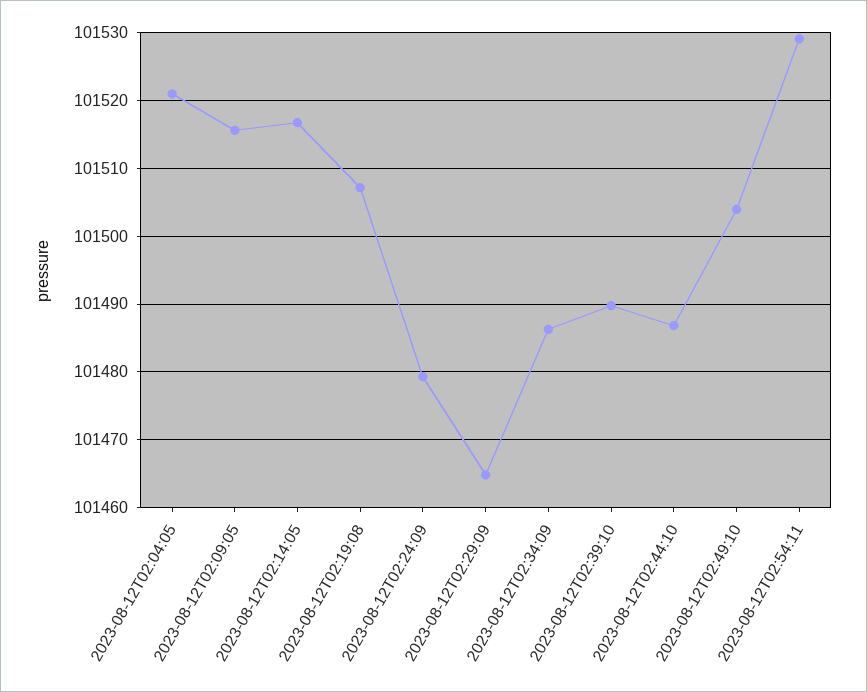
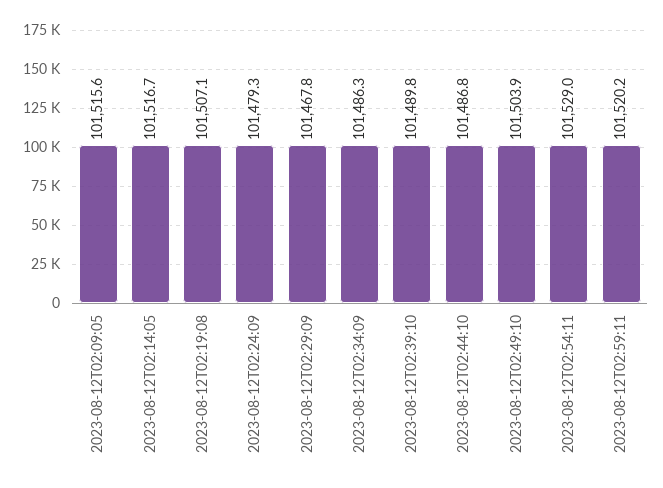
2023-08-12T02:04:05: 101521 -> none
2023-08-12T02:29:09: 101465 -> 101467.8
2023-08-12T02:59:11: none -> 101520.2

